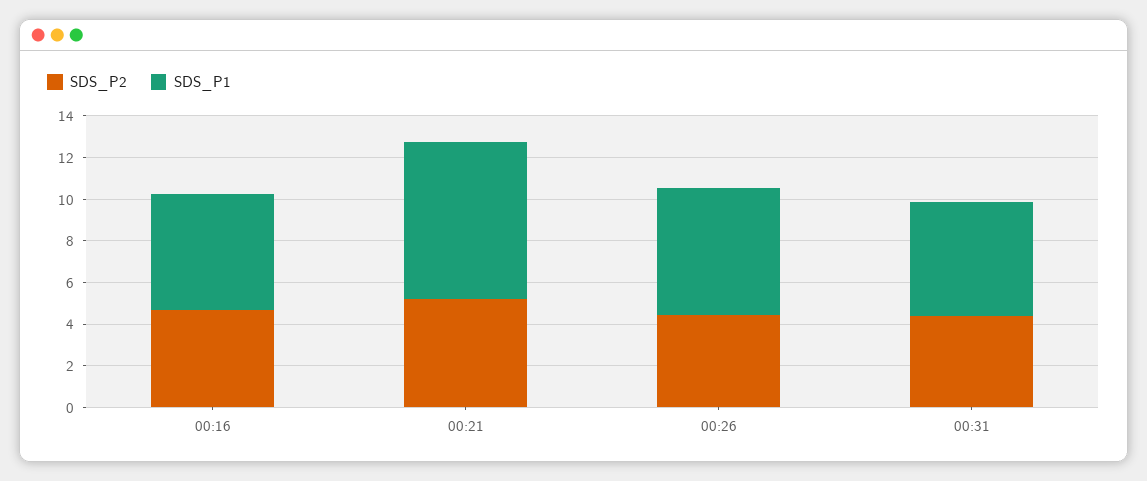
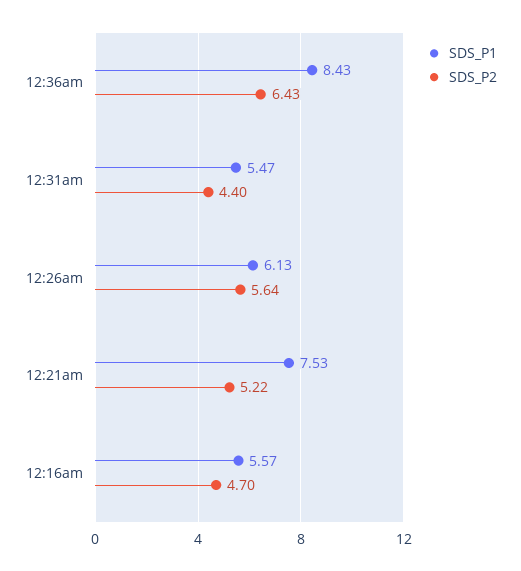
SDS_P2, 00:26: 4.5 -> 5.64
SDS_P1, 12:36am: none -> 8.43
SDS_P2, 12:36am: none -> 6.43

